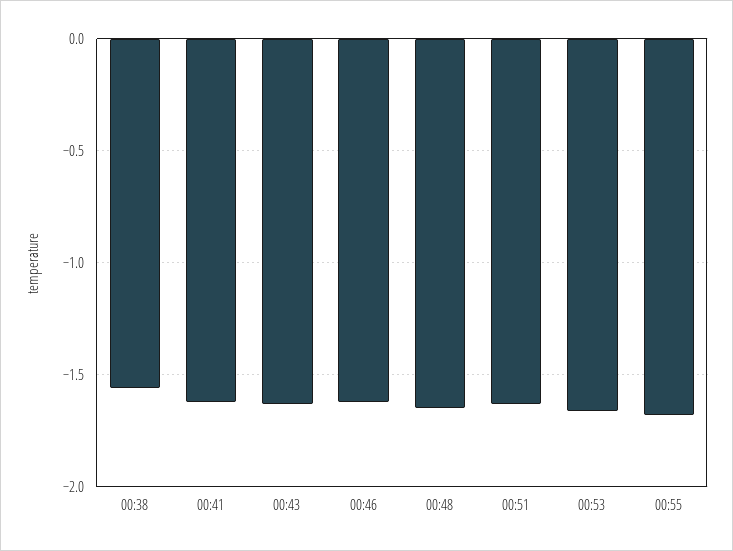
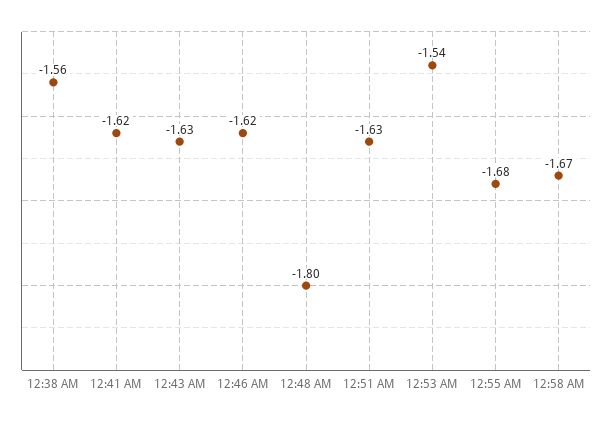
00:48: -1.65 -> -1.8
00:53: -1.65 -> -1.54
12:58 AM: none -> -1.67

